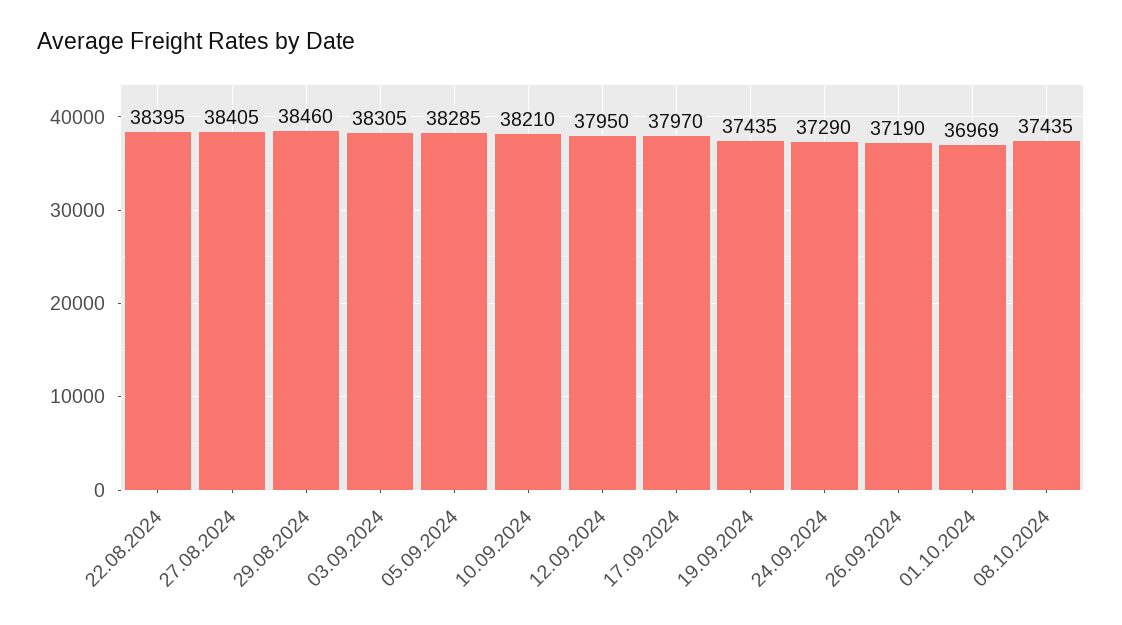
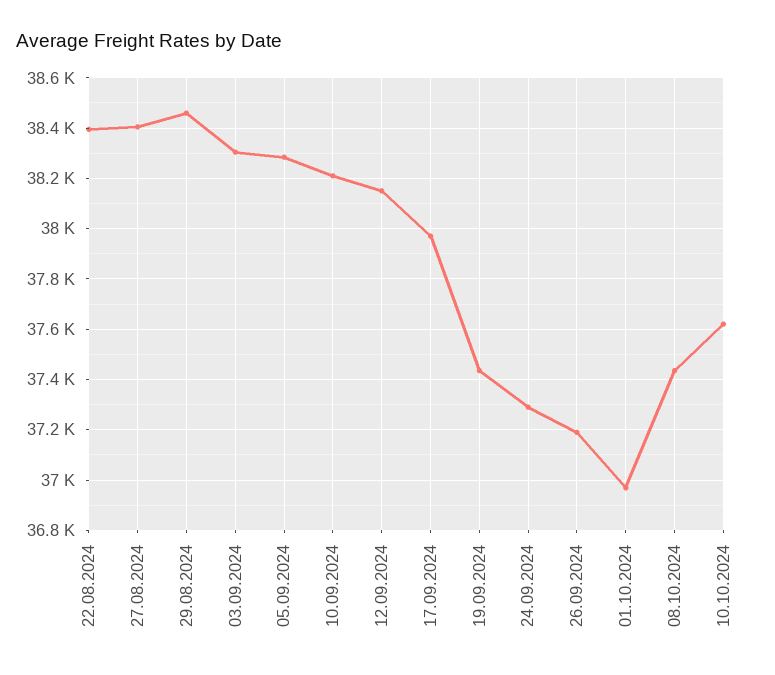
12.09.2024: 37950 -> 38150
10.10.2024: none -> 37625

